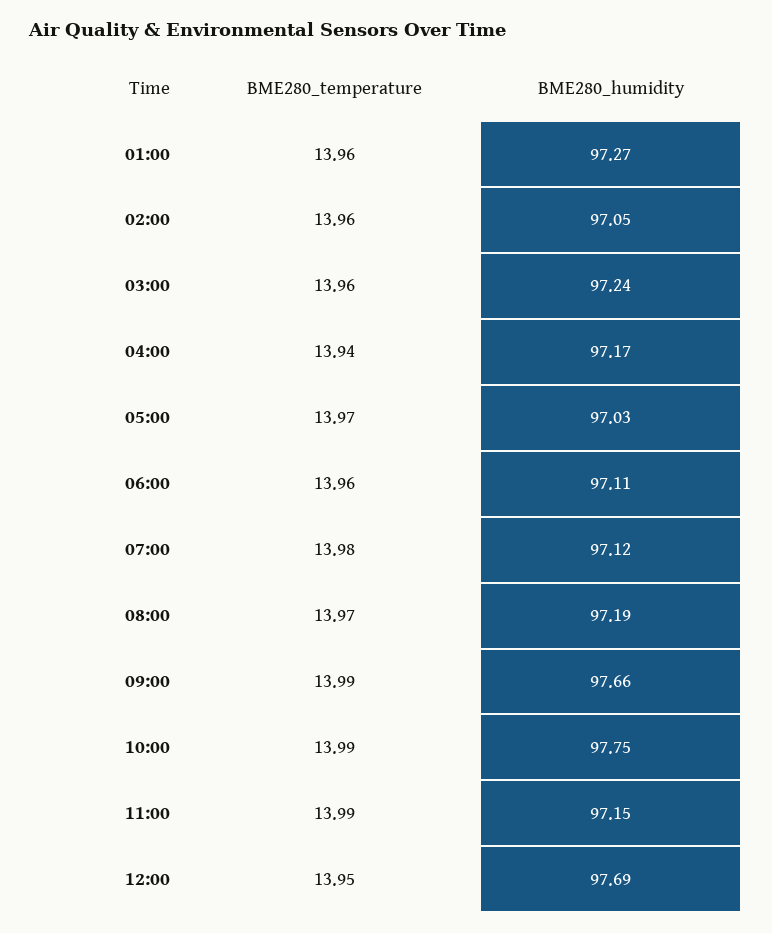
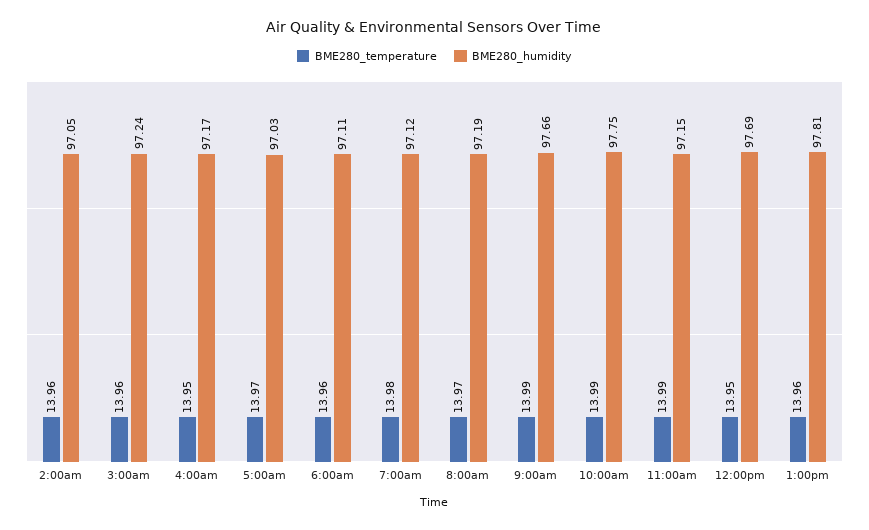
BME280_temperature, 01:00: 13.96 -> none
BME280_humidity, 01:00: 97.27 -> none
BME280_temperature, 04:00: 13.94 -> 13.95
BME280_temperature, 1:00pm: none -> 13.96
BME280_humidity, 1:00pm: none -> 97.81

